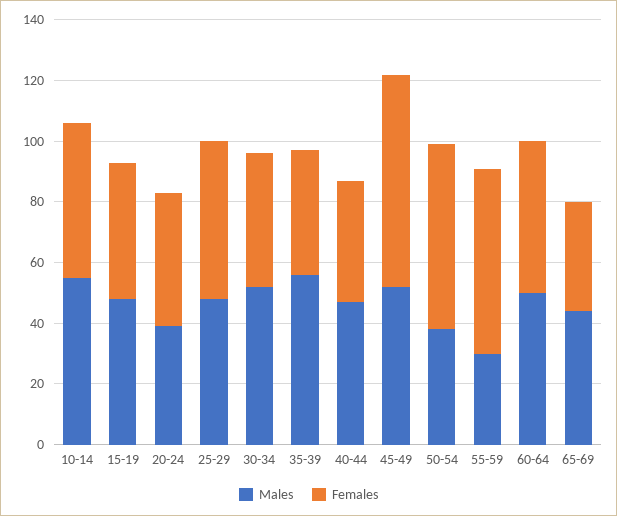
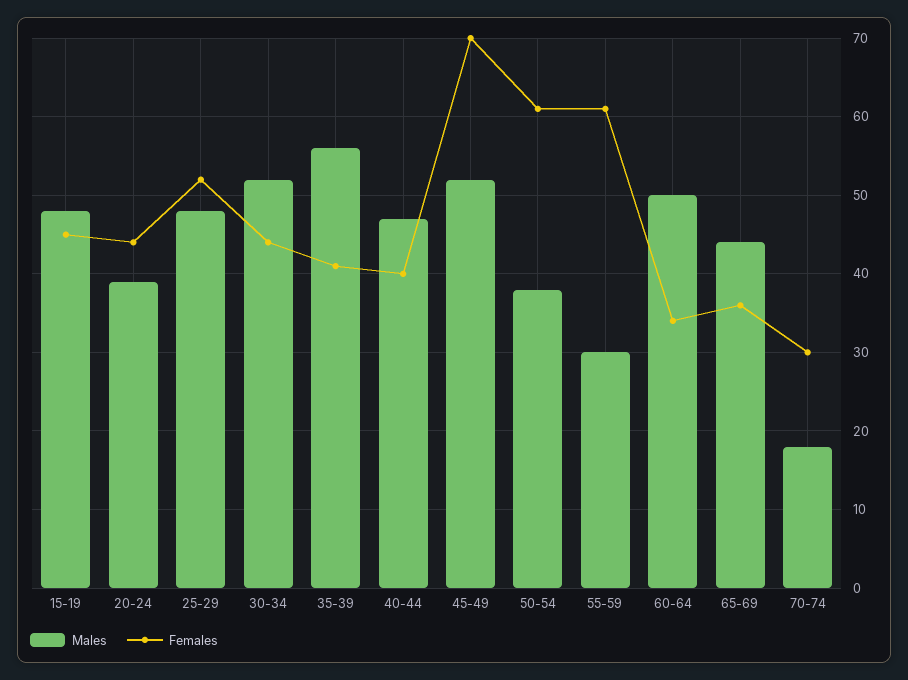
Males, 10-14: 55 -> none
Females, 10-14: 50 -> none
Females, 60-64: 50 -> 34
Males, 70-74: none -> 18
Females, 70-74: none -> 30

